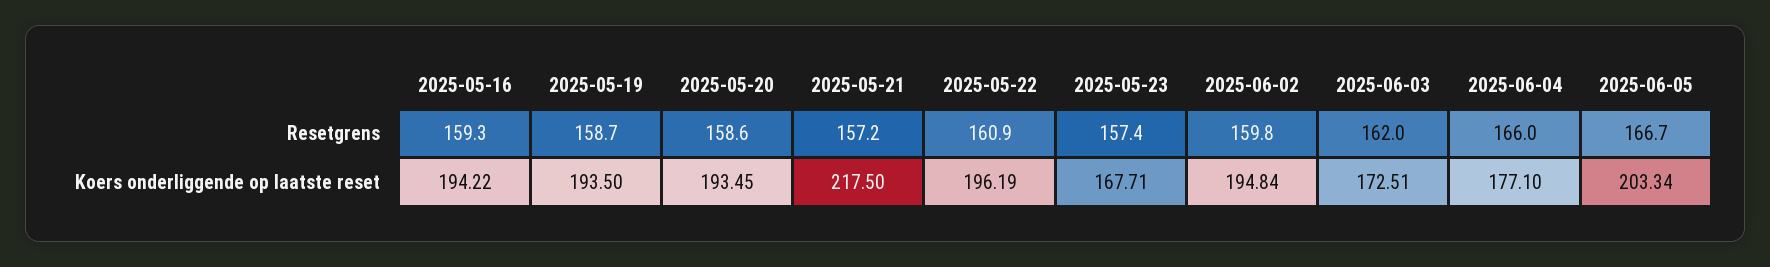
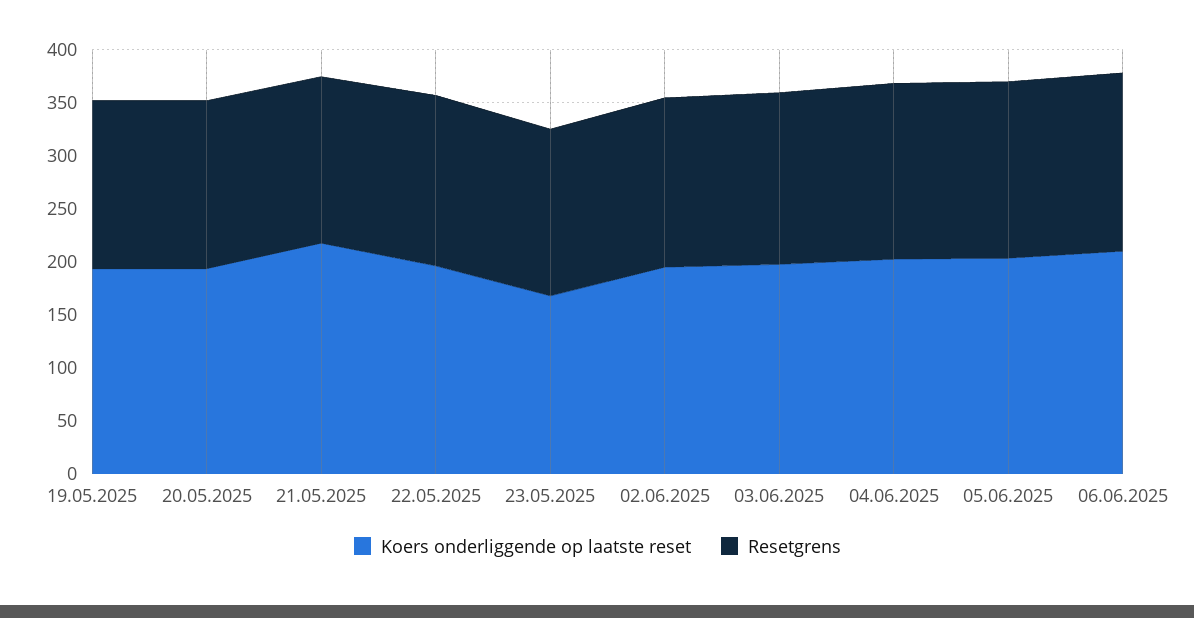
Resetgrens, 2025-05-16: 159.3 -> none
Koers onderliggende op laatste reset, 2025-05-16: 194.22 -> none
Koers onderliggende op laatste reset, 2025-06-03: 172.51 -> 200
Koers onderliggende op laatste reset, 2025-06-04: 177.1 -> 200
Koers onderliggende op laatste reset, 06.06.2025: none -> 210
Resetgrens, 06.06.2025: none -> 170

